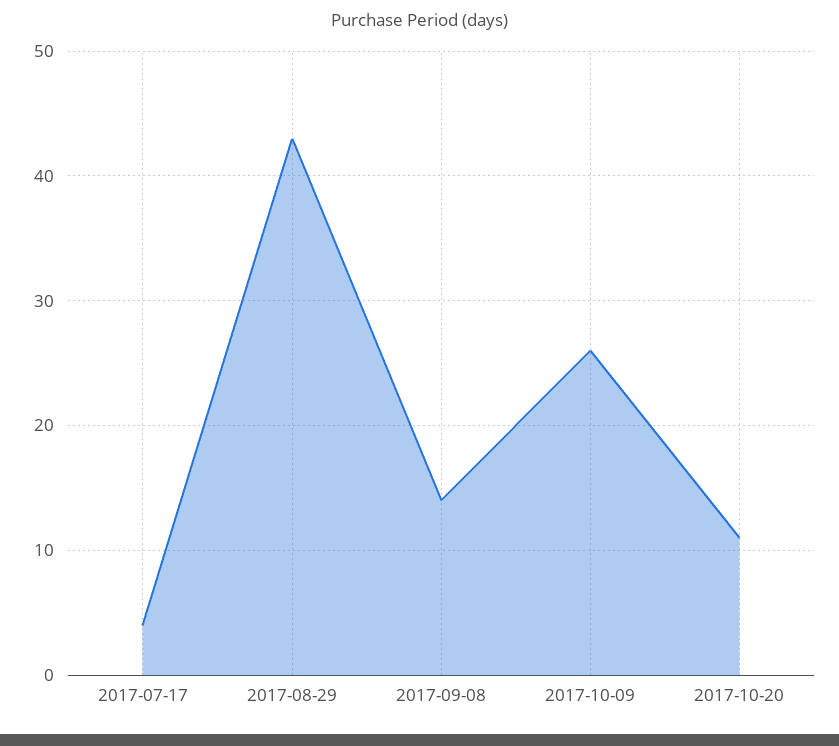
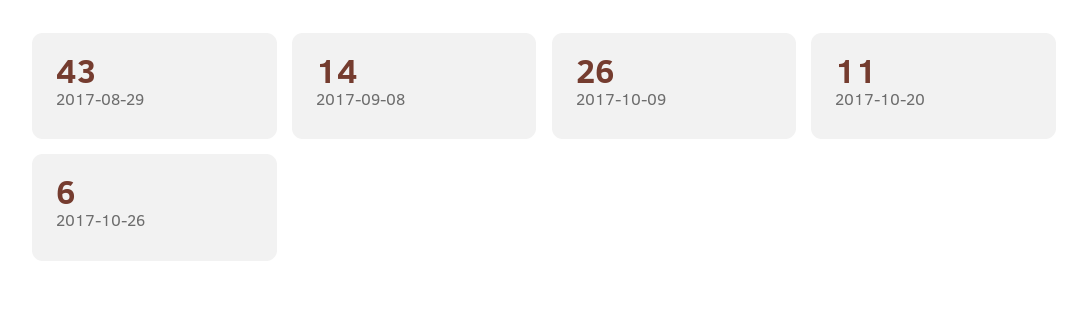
2017-07-17: 4 -> none
2017-10-26: none -> 6

